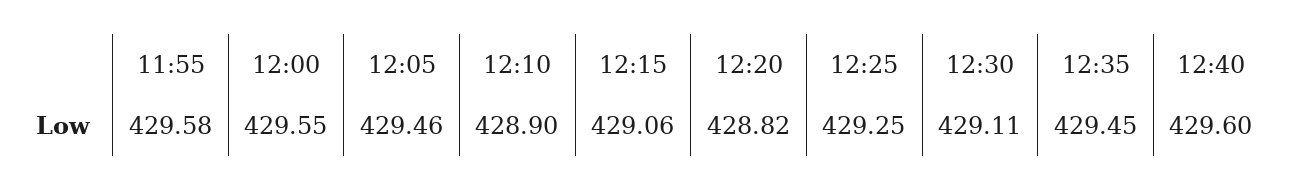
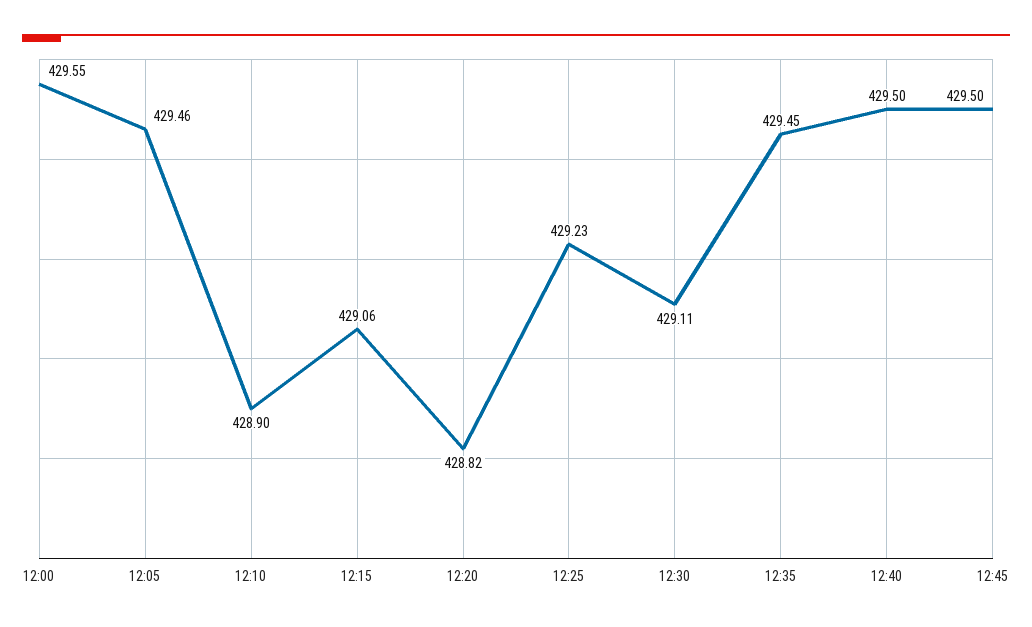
11:55: 429.58 -> none
12:25: 429.25 -> 429.23
12:40: 429.6 -> 429.5
12:45: none -> 429.5

